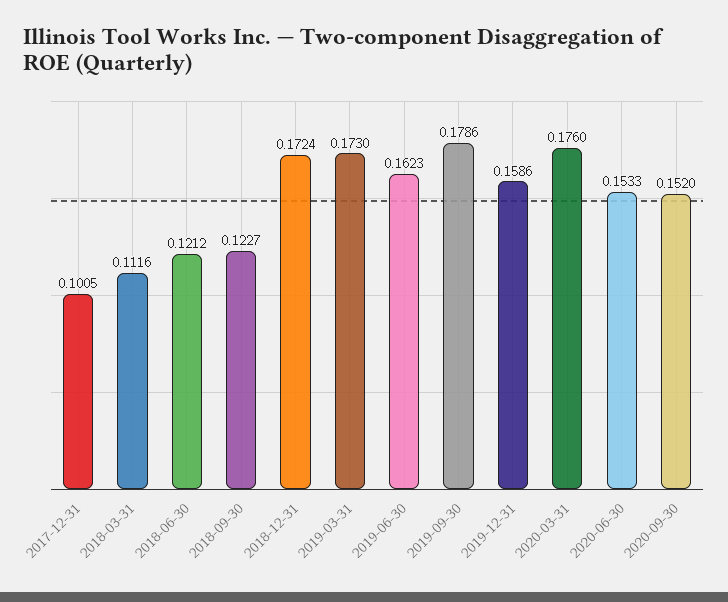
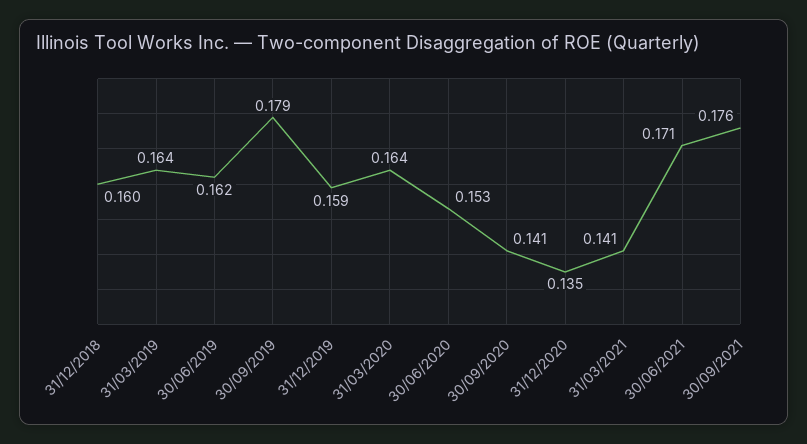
2017-12-31: 0.1005 -> none
2018-03-31: 0.1116 -> none
2018-06-30: 0.1212 -> none
2018-09-30: 0.1227 -> none
2018-12-31: 0.1724 -> 0.16
2019-03-31: 0.173 -> 0.164
2020-03-31: 0.176 -> 0.164
2020-09-30: 0.152 -> 0.141
31/12/2020: none -> 0.135
31/03/2021: none -> 0.141
30/06/2021: none -> 0.171
30/09/2021: none -> 0.176

